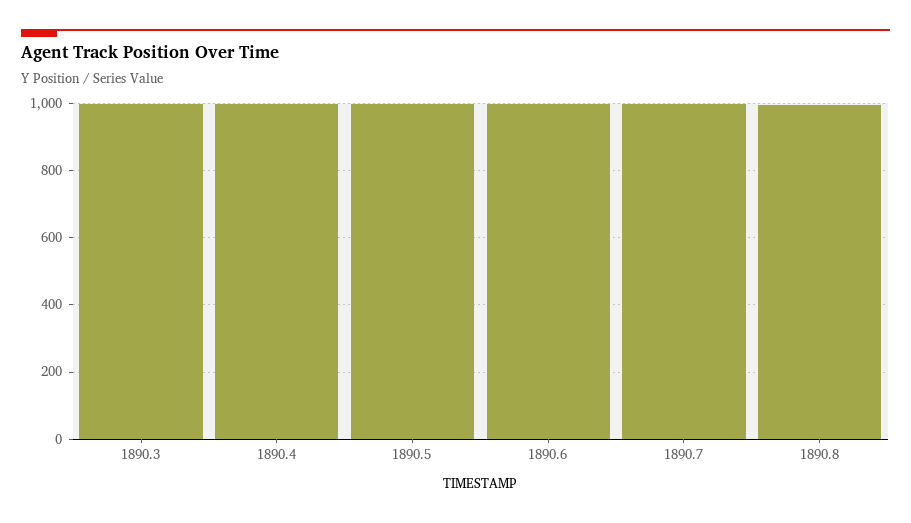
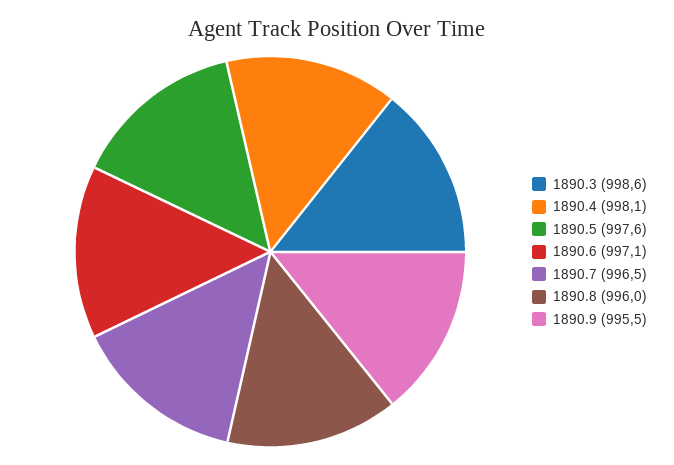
1890.9: none -> 995.5

